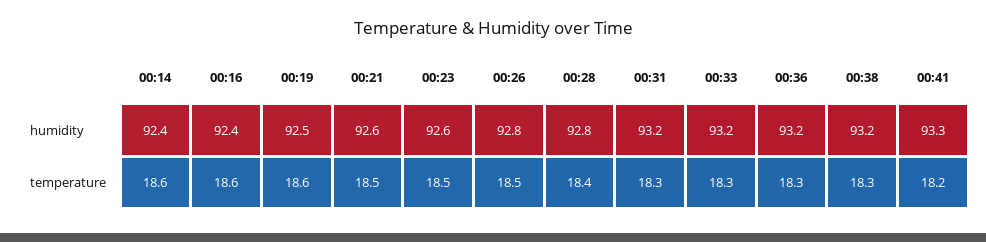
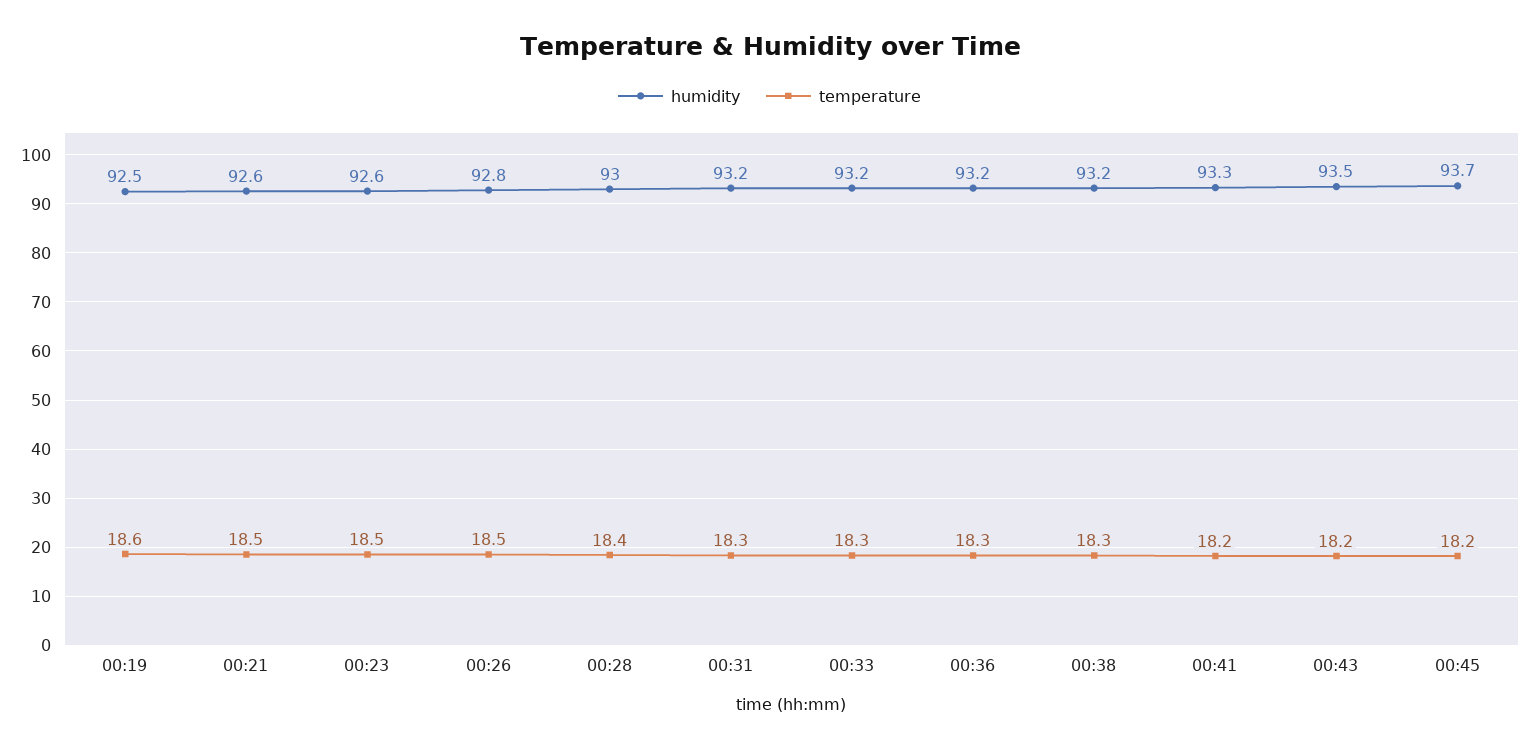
humidity, 00:14: 92.4 -> none
humidity, 00:16: 92.4 -> none
humidity, 00:28: 92.8 -> 93
temperature, 00:14: 18.6 -> none
temperature, 00:16: 18.6 -> none
humidity, 00:43: none -> 93.5
temperature, 00:43: none -> 18.2
humidity, 00:45: none -> 93.7
temperature, 00:45: none -> 18.2

